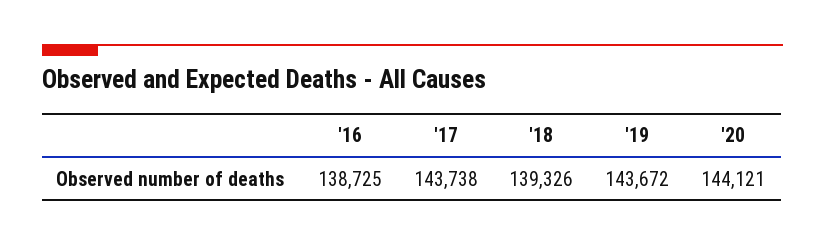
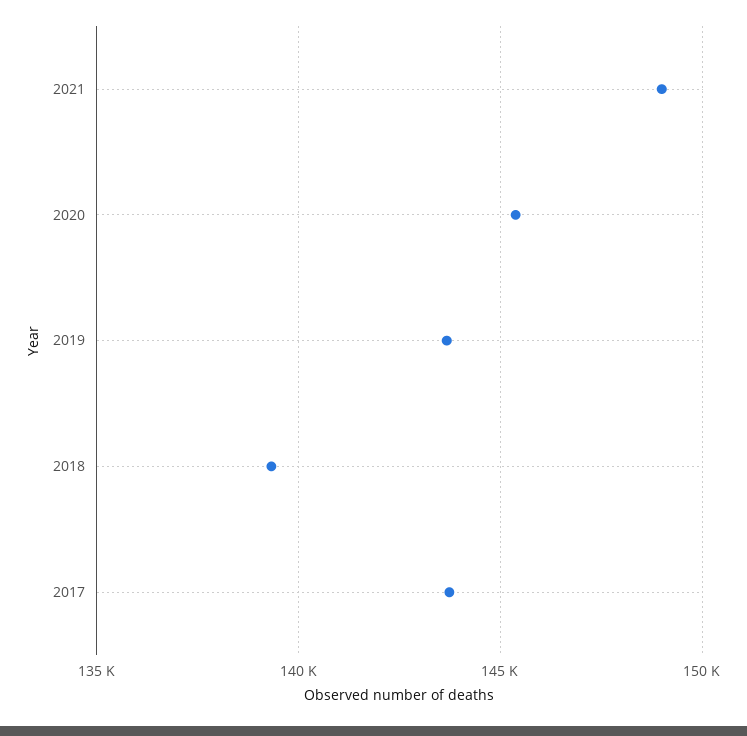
'16: 138725 -> none
'20: 144121 -> 145500
2021: none -> 149000

